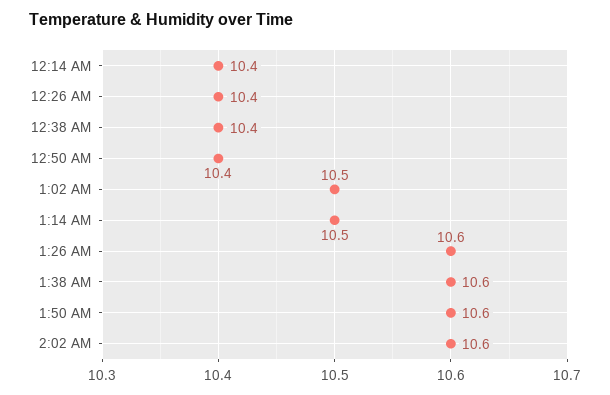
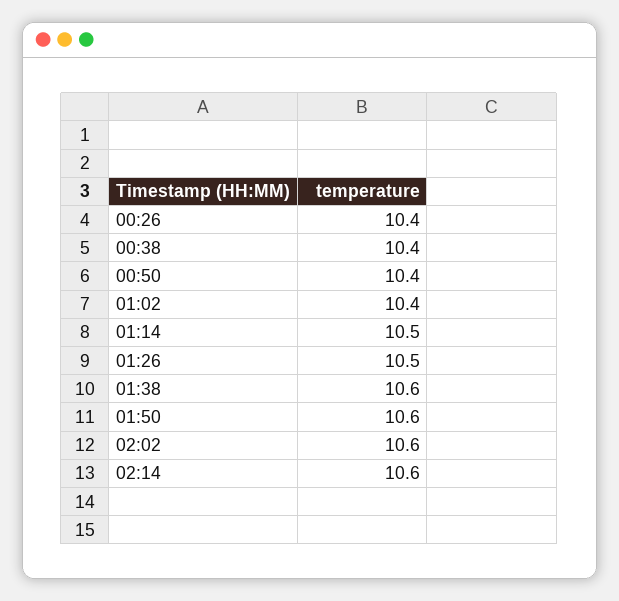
12:14 AM: 10.4 -> none
1:02 AM: 10.5 -> 10.4
1:26 AM: 10.6 -> 10.5
02:14: none -> 10.6

